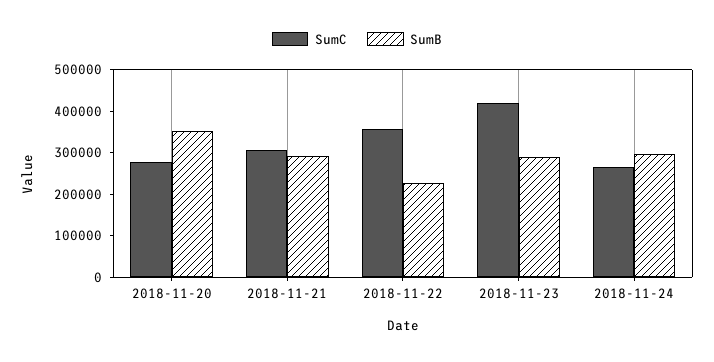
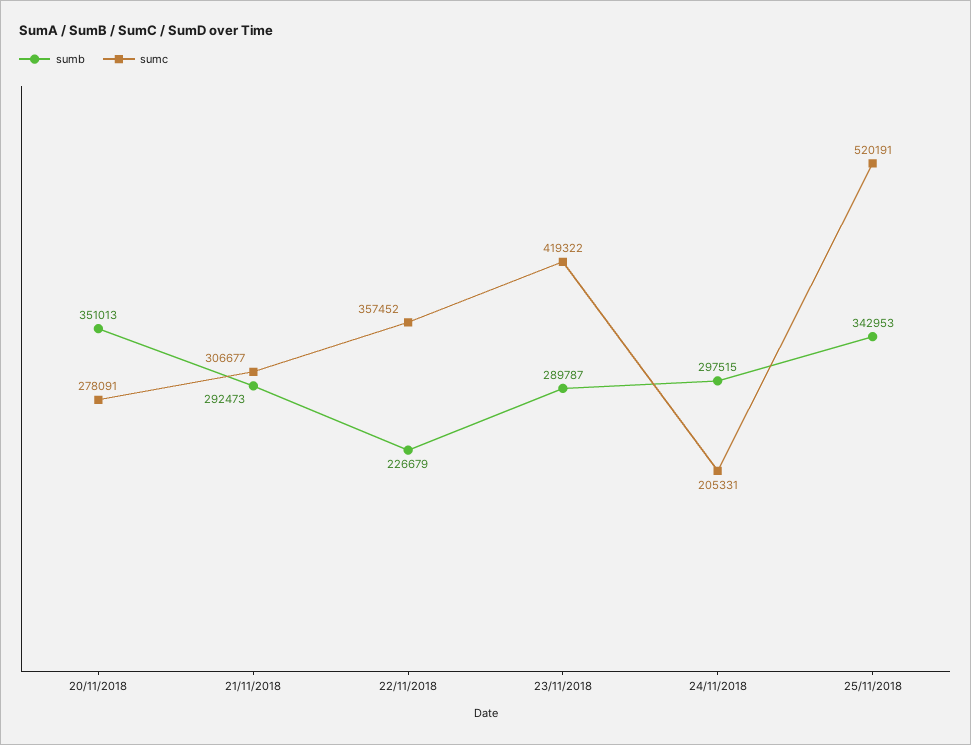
SumC, 2018-11-24: 260000 -> 205331
SumB, 25/11/2018: none -> 342953
SumC, 25/11/2018: none -> 520191

